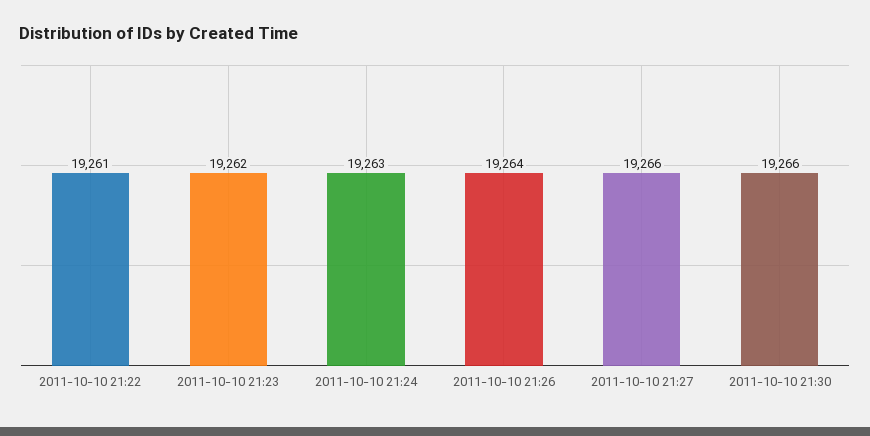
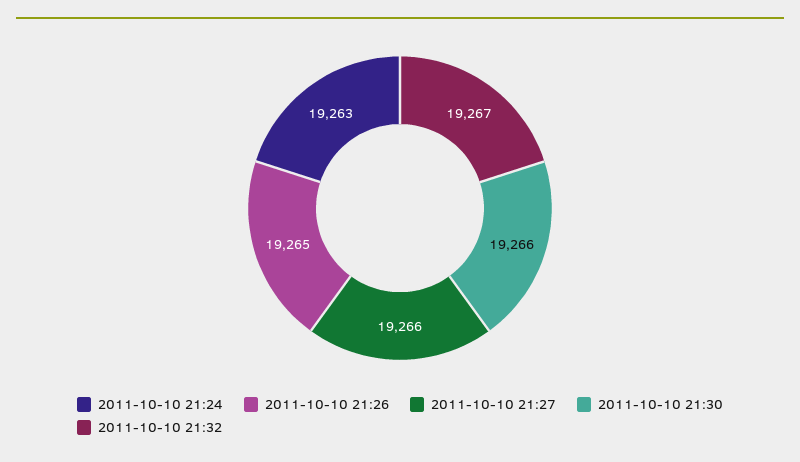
2011-10-10 21:22: 19261 -> none
2011-10-10 21:23: 19262 -> none
2011-10-10 21:26: 19264 -> 19265
2011-10-10 21:32: none -> 19267

